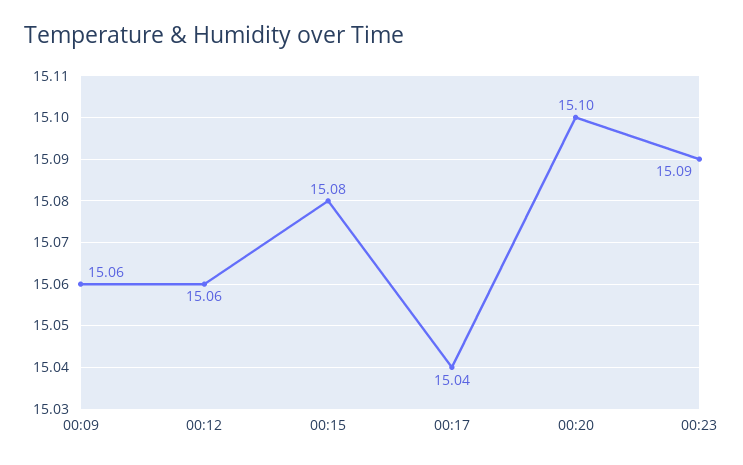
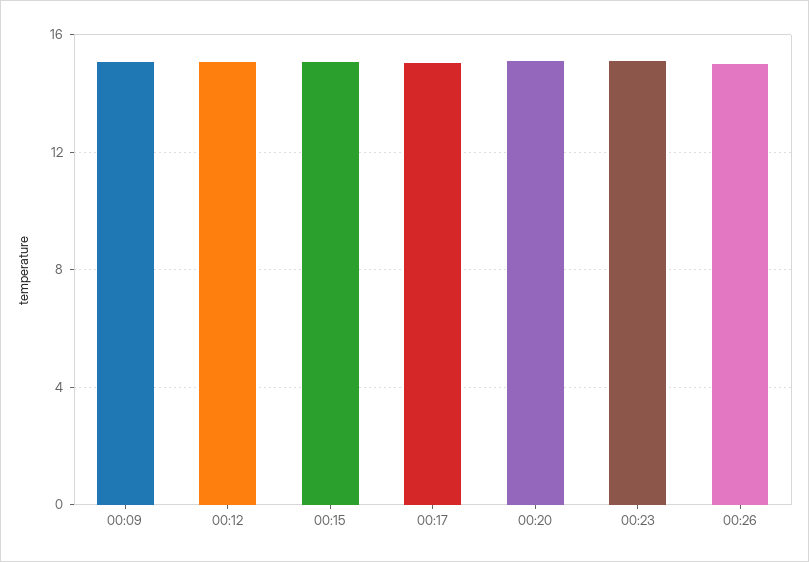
00:26: none -> 15

